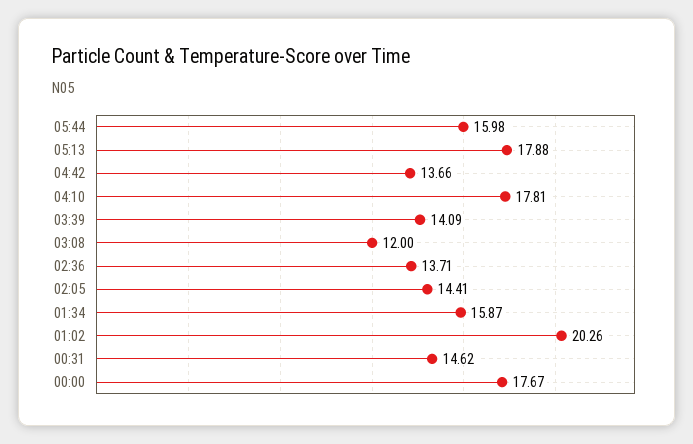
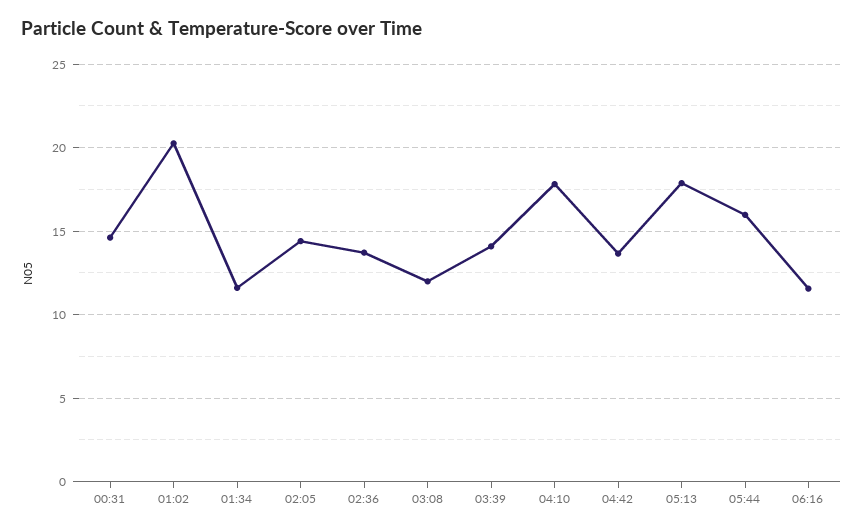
01:34: 15.87 -> 11.5
00:00: 17.67 -> none
06:16: none -> 11.5

